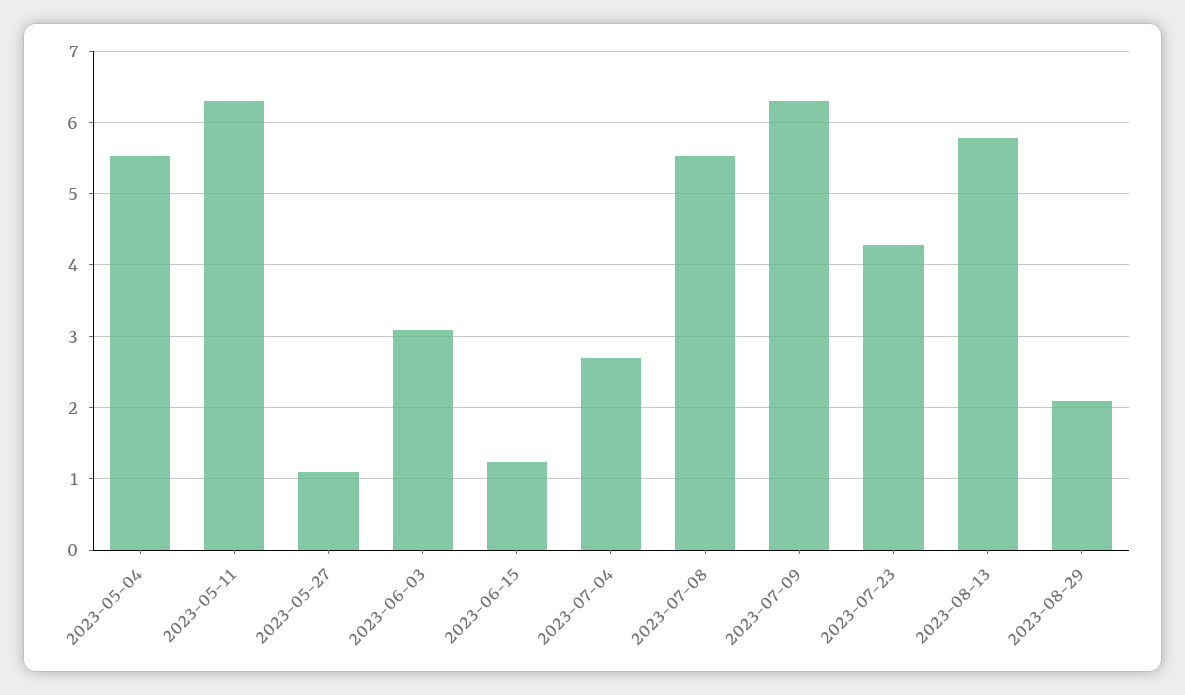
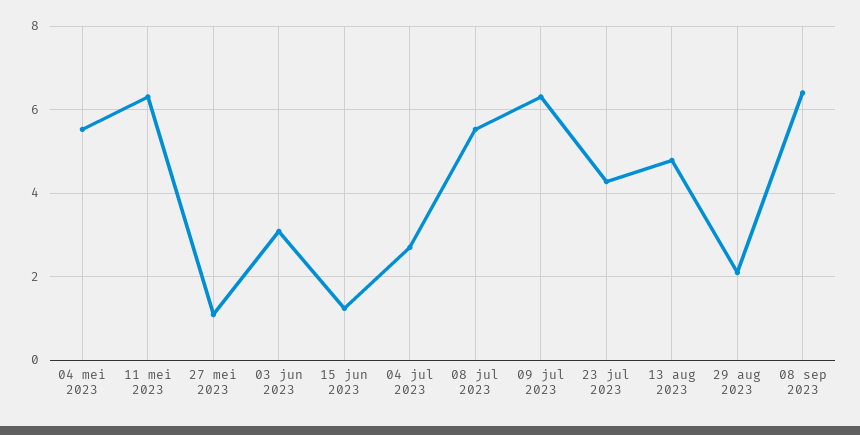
2023-08-13: 5.8 -> 4.8
08 sep 2023: none -> 6.4

